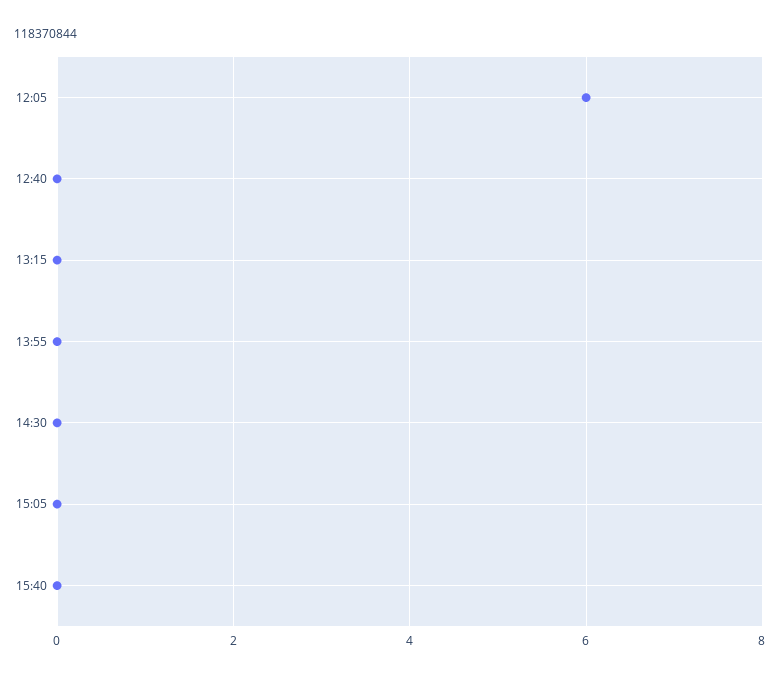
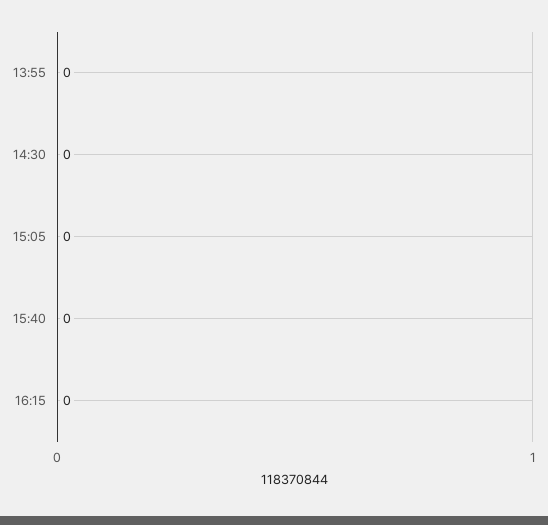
12:05: 6 -> none
12:40: 0 -> none
13:15: 0 -> none
16:15: none -> 0

